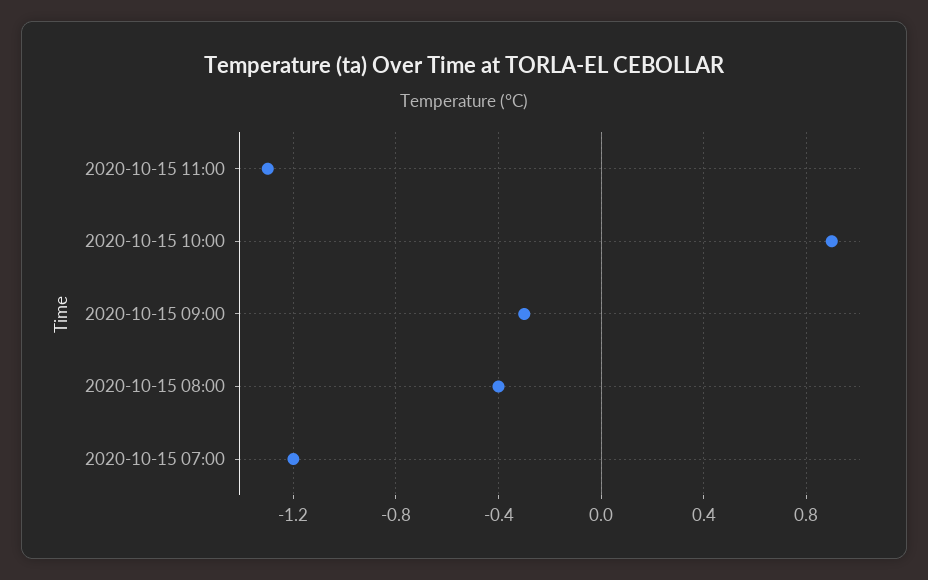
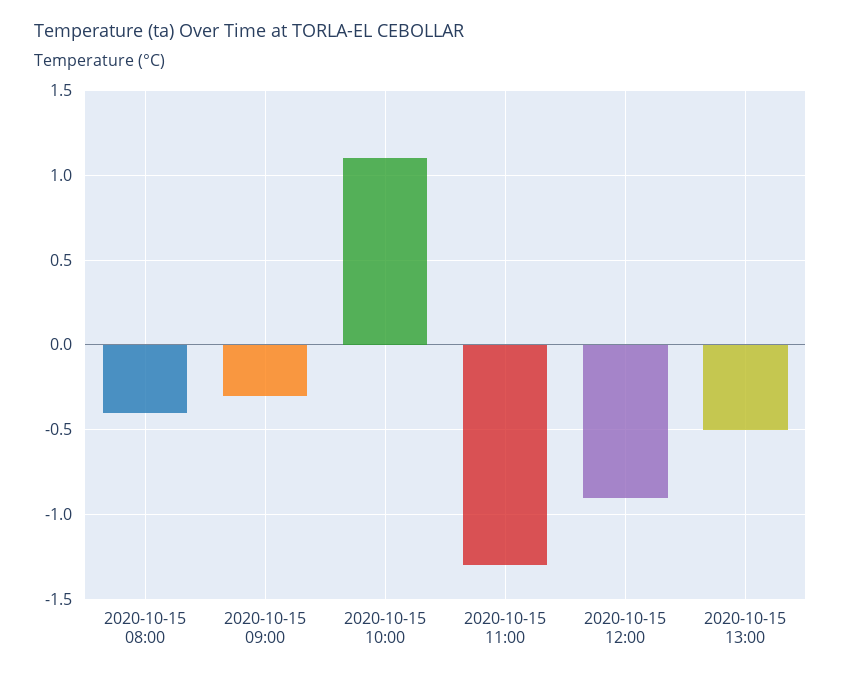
2020-10-15 10:00: 0.9 -> 1.1
2020-10-15 07:00: -1.2 -> none
2020-10-15 12:00: none -> -0.9
2020-10-15 13:00: none -> -0.5

